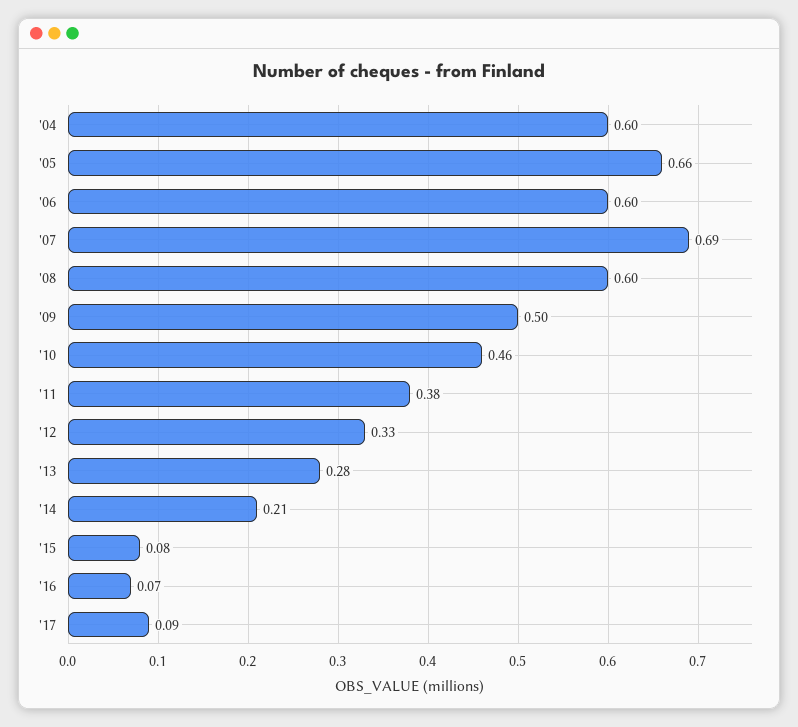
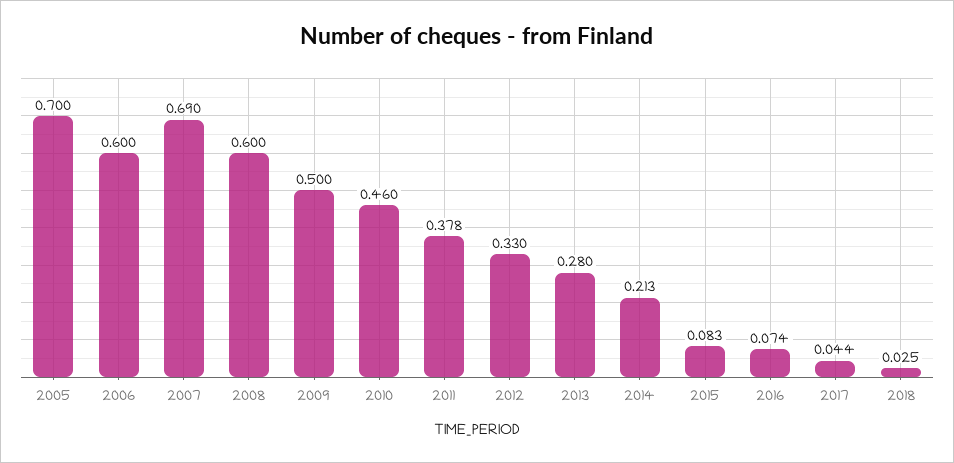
'04: 0.6 -> none
'05: 0.66 -> 0.7
'17: 0.09 -> 0.044
2018: none -> 0.025

